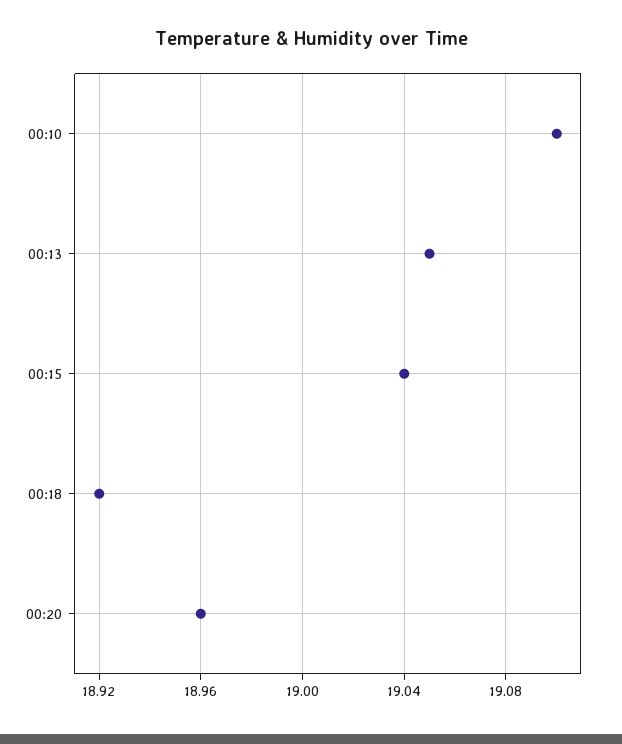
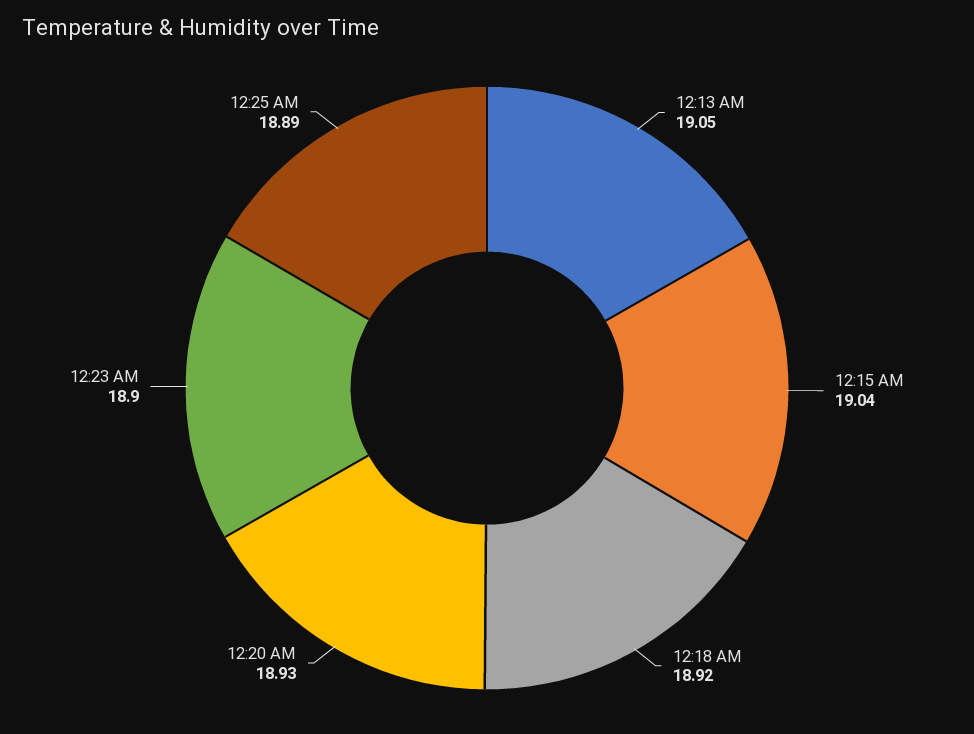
00:10: 19.1 -> none
00:20: 18.96 -> 18.93
12:23 AM: none -> 18.9
12:25 AM: none -> 18.89

